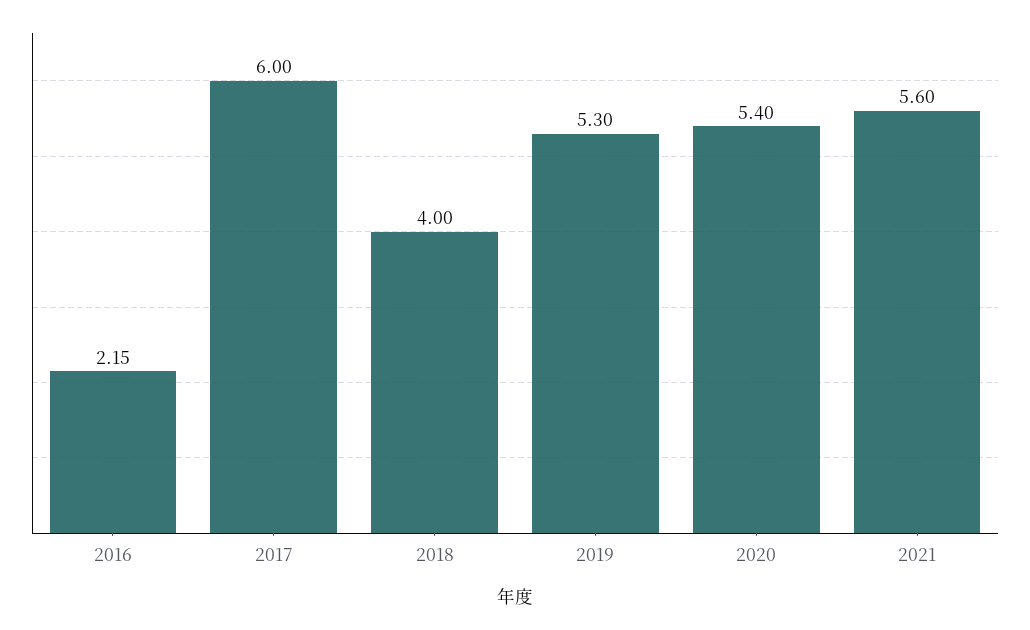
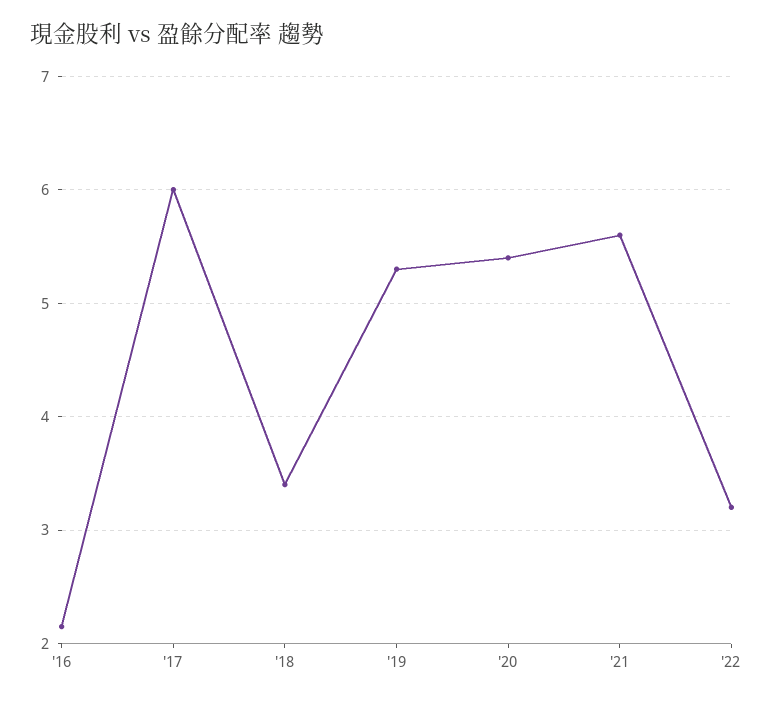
2018: 4 -> 3.4
'22: none -> 3.2

